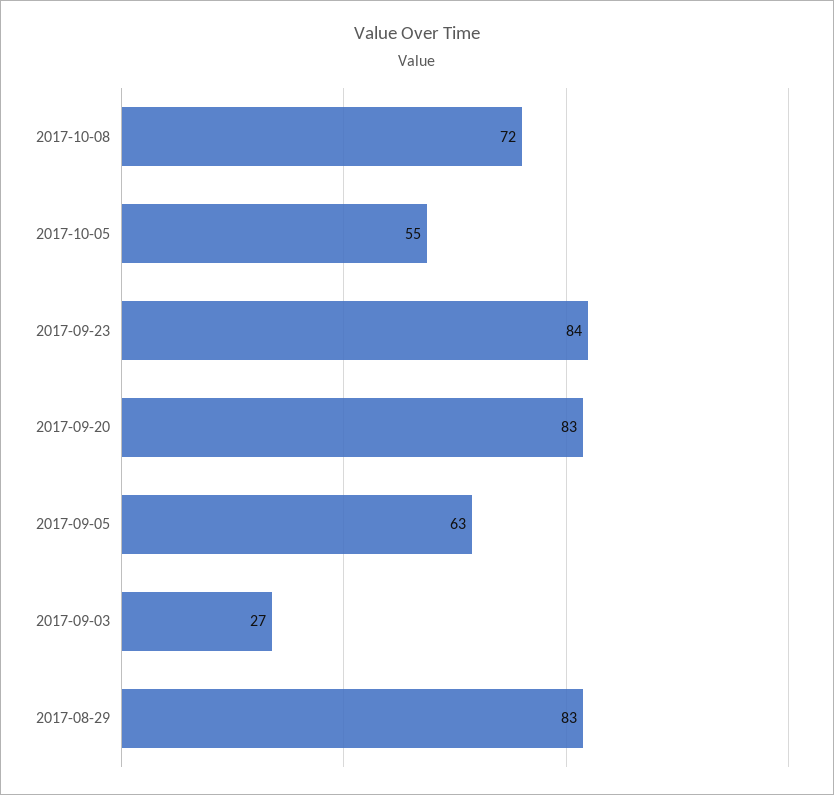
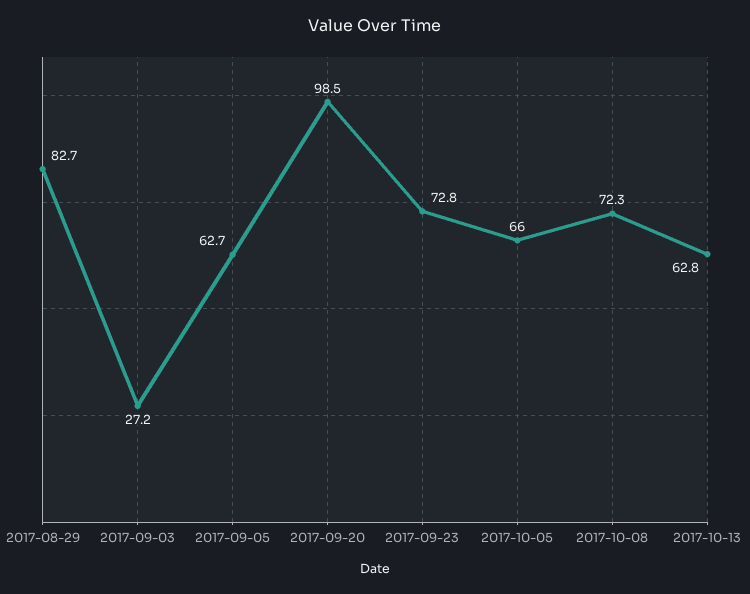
2017-10-05: 55 -> 66
2017-09-23: 84 -> 72.8
2017-09-20: 83 -> 98.5
2017-10-13: none -> 62.8

